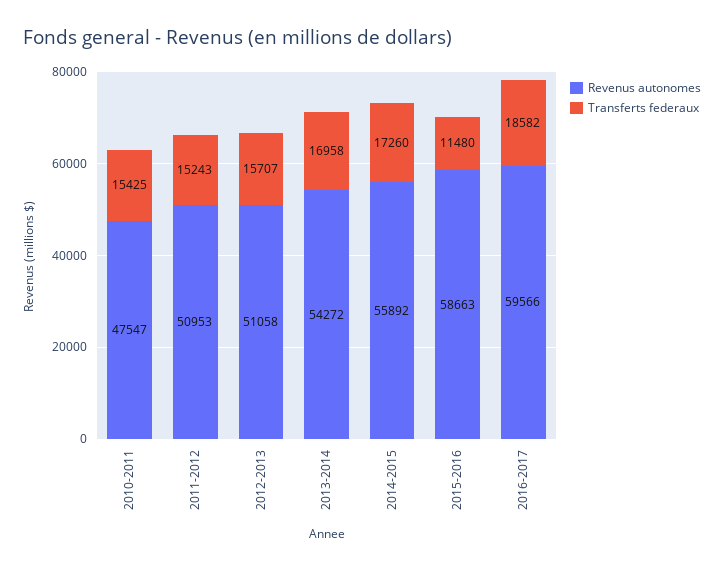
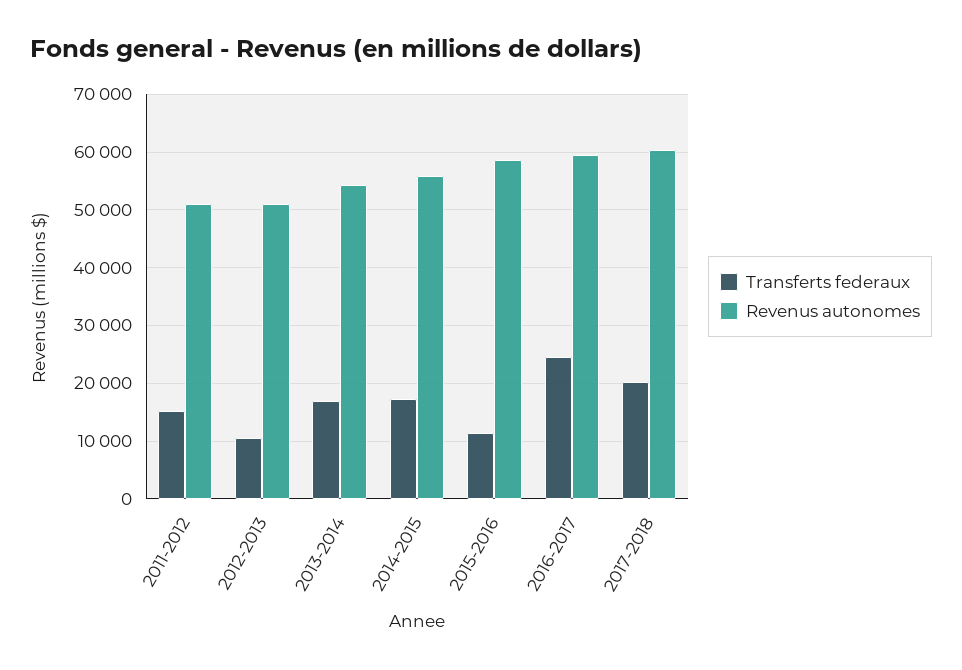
Revenus autonomes, 2010-2011: 47547 -> none
Transferts federaux, 2010-2011: 15425 -> none
Transferts federaux, 2012-2013: 15707 -> 10000
Transferts federaux, 2016-2017: 18582 -> 24000
Transferts federaux, 2017-2018: none -> 20000
Revenus autonomes, 2017-2018: none -> 60000

